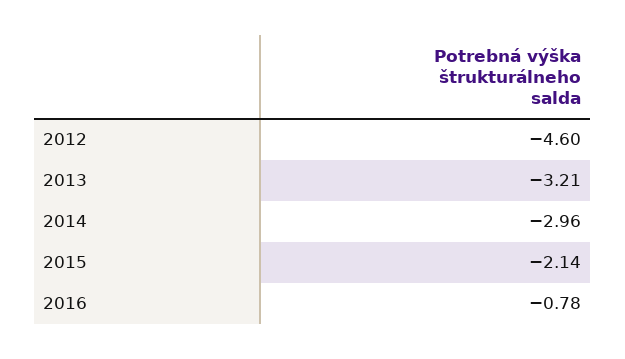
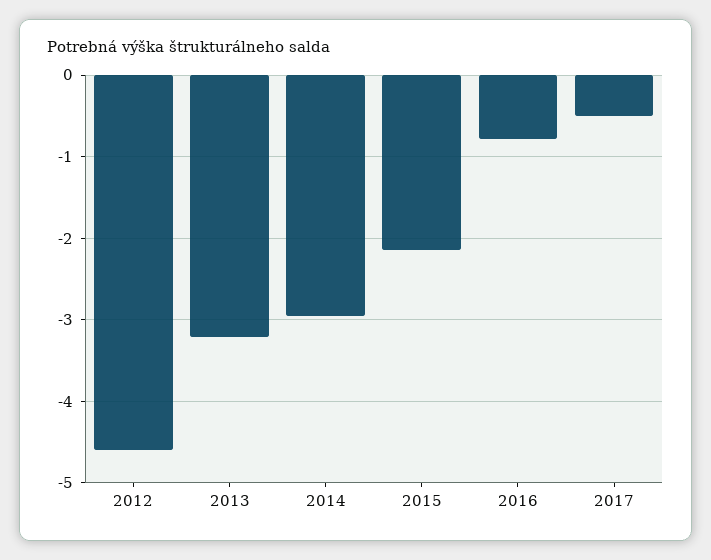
2017: none -> -0.5

